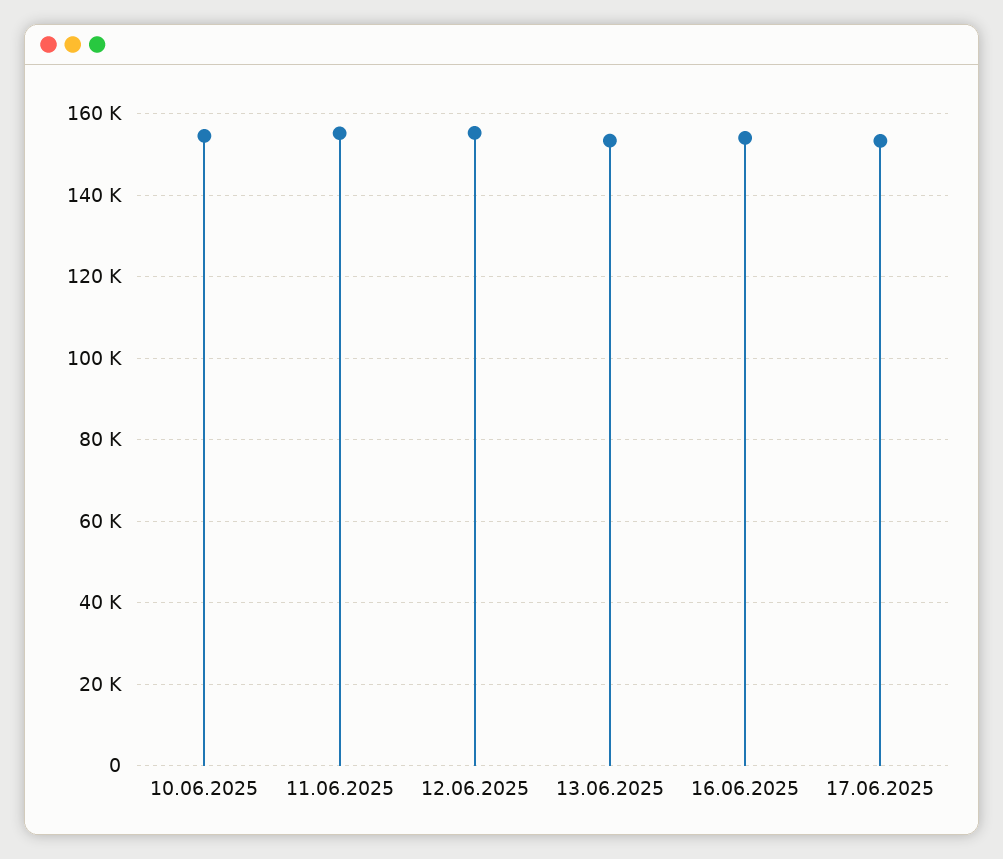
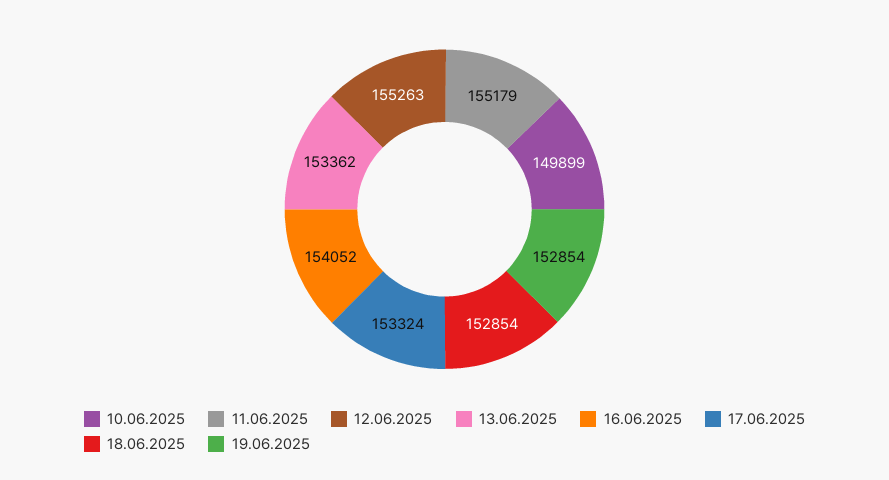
10.06.2025: 154000 -> 149899
18.06.2025: none -> 152854
19.06.2025: none -> 152854

